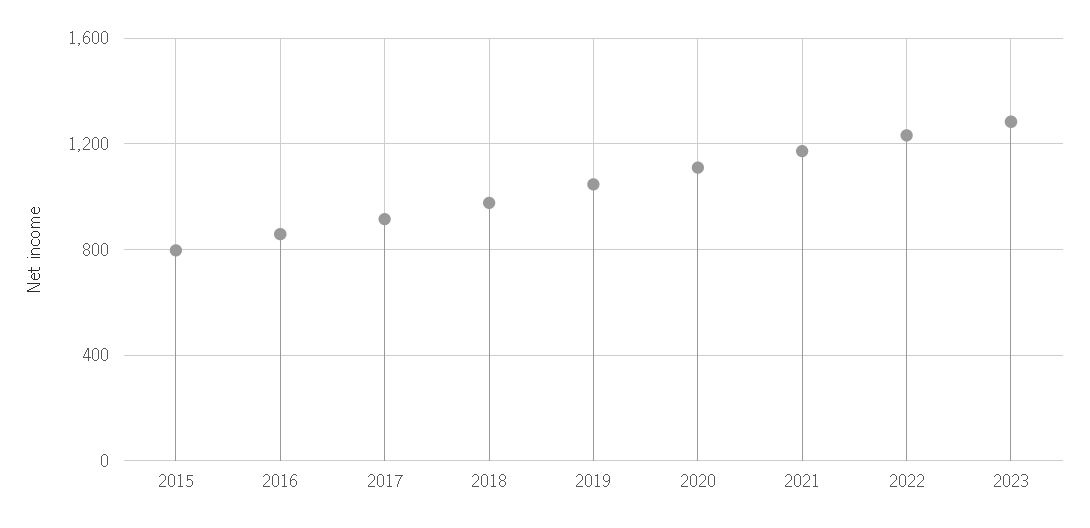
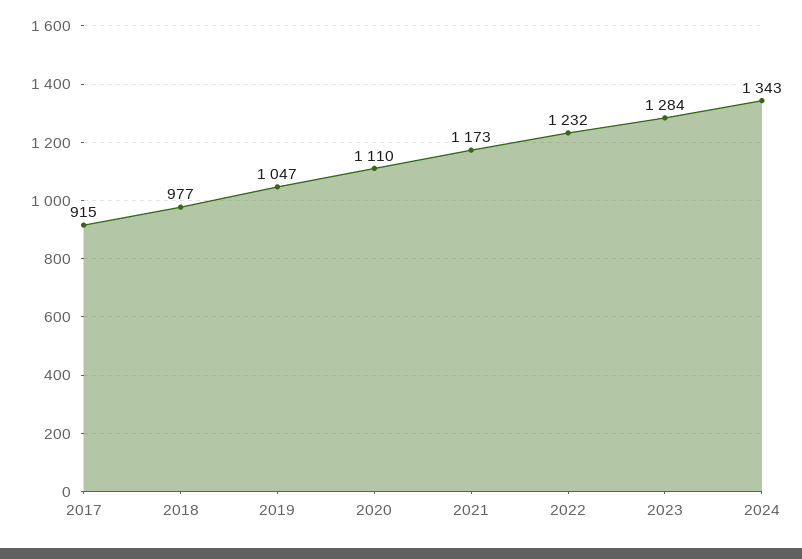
2015: 800 -> none
2016: 850 -> none
2024: none -> 1343

